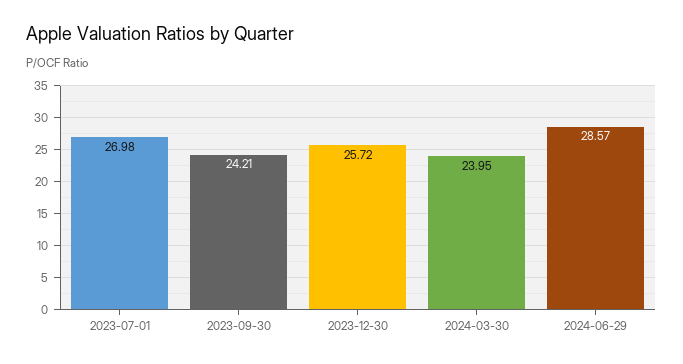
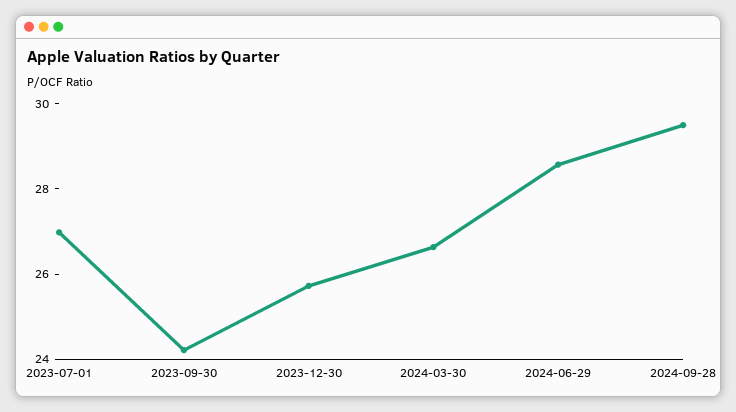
2024-03-30: 23.95 -> 26.5
2024-09-28: none -> 29.5

